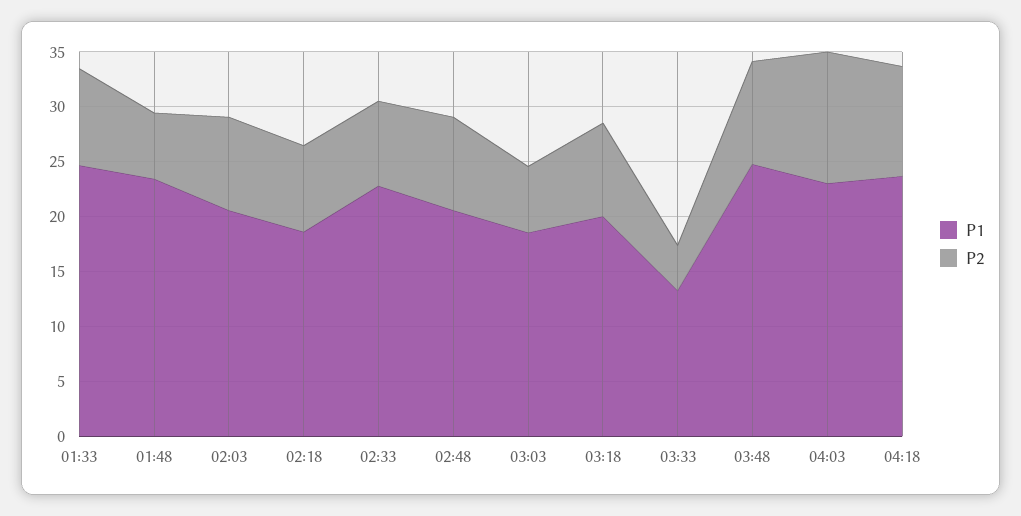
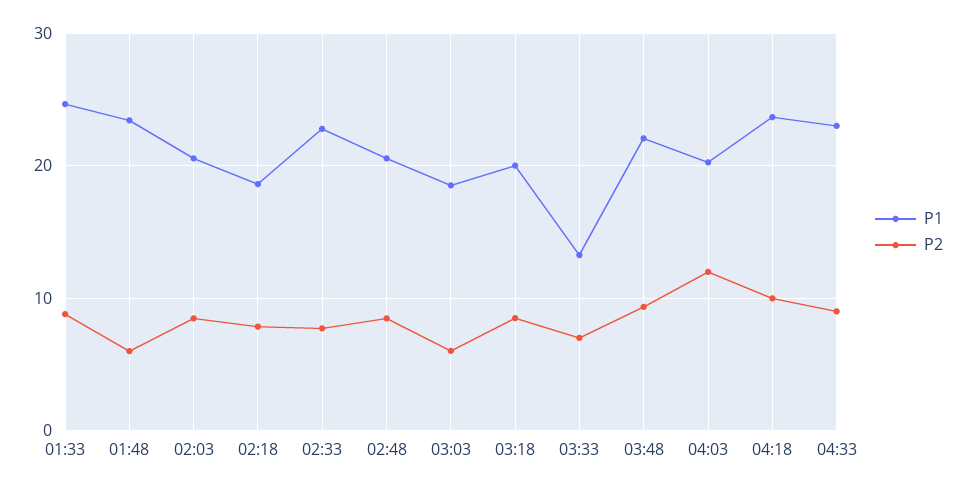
P2, 03:33: 4 -> 7
P1, 03:48: 25 -> 22
P1, 04:03: 23 -> 20
P1, 04:33: none -> 23
P2, 04:33: none -> 9

